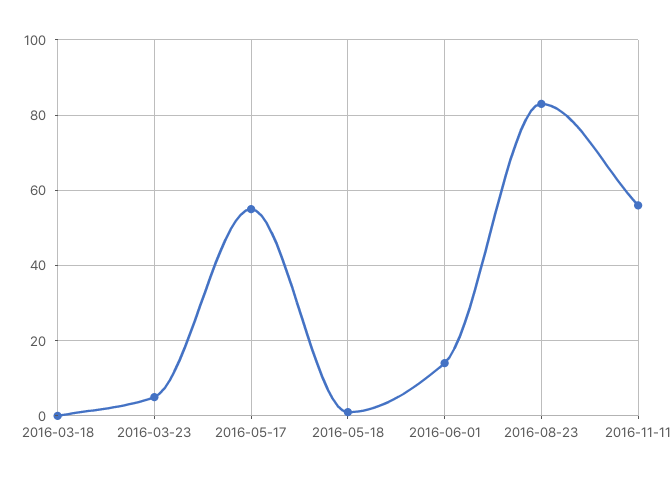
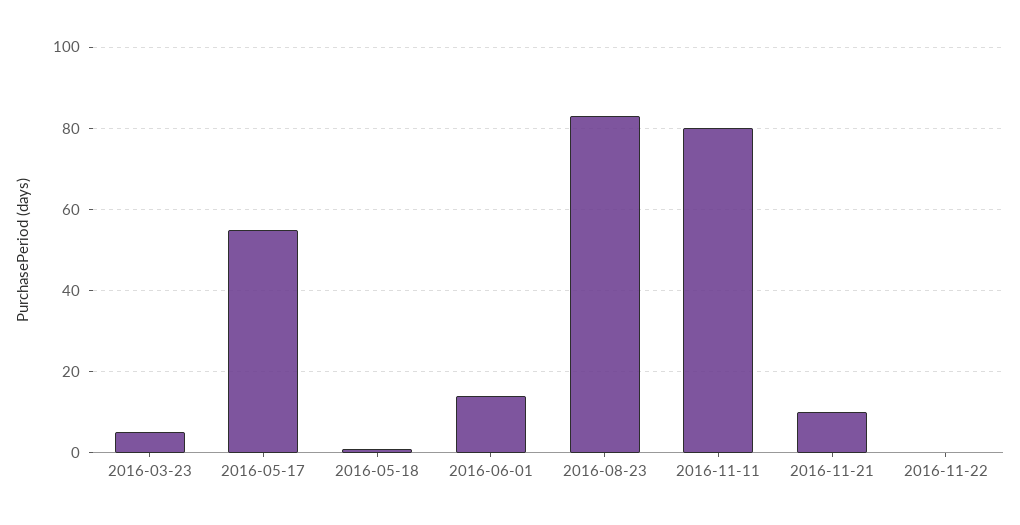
2016-03-18: 0 -> none
2016-11-11: 55 -> 80
2016-11-21: none -> 10
2016-11-22: none -> 0

